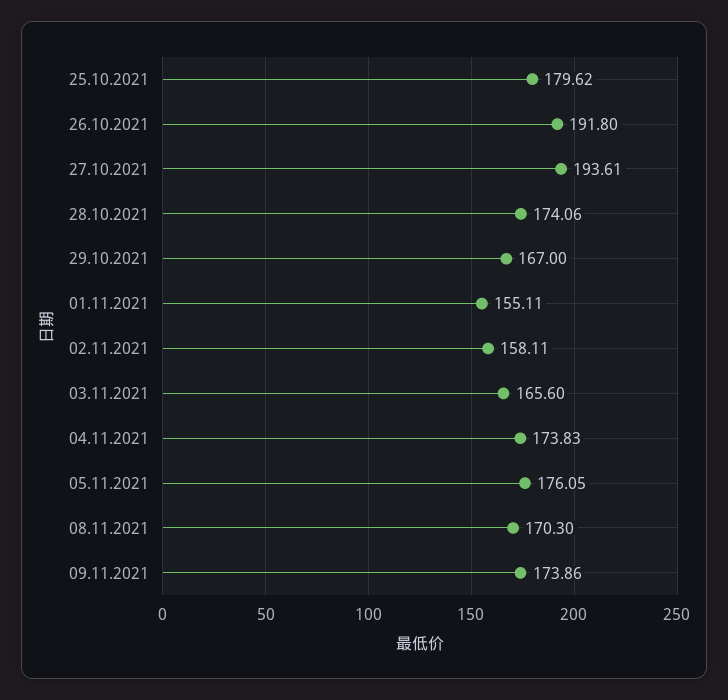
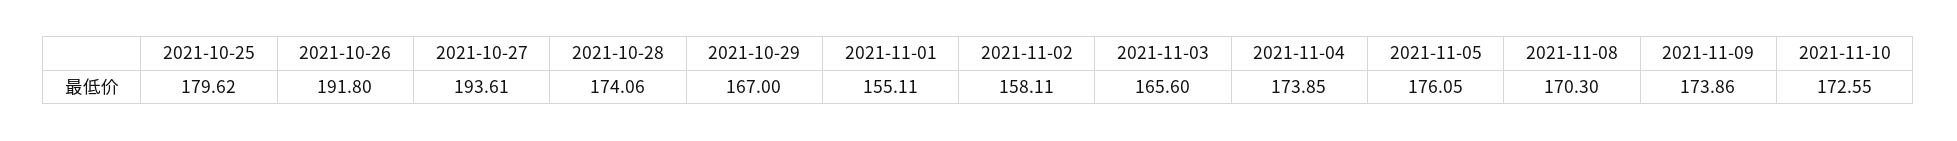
04.11.2021: 173.83 -> 173.85
2021-11-10: none -> 172.55

